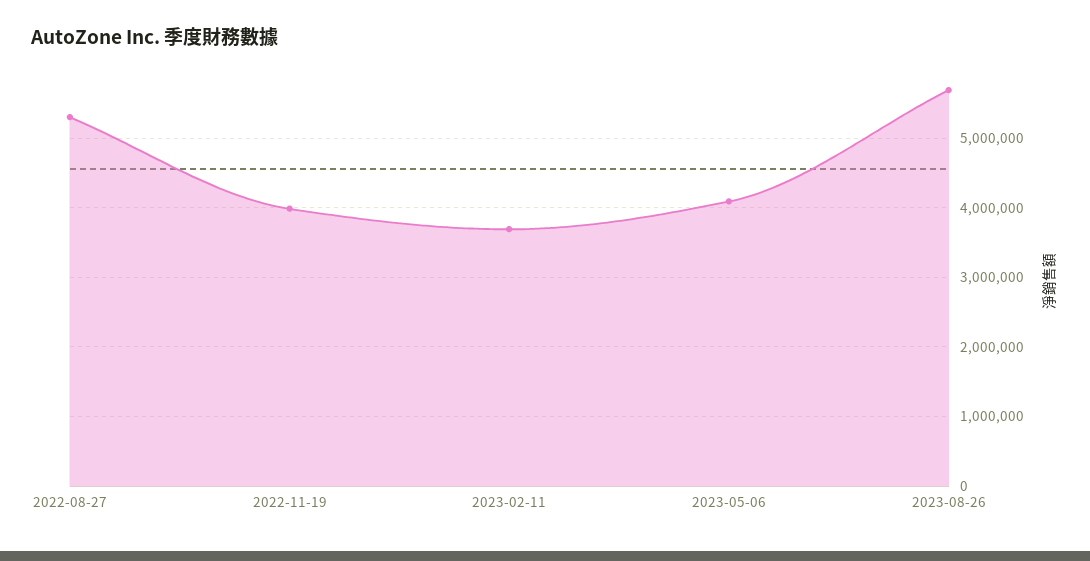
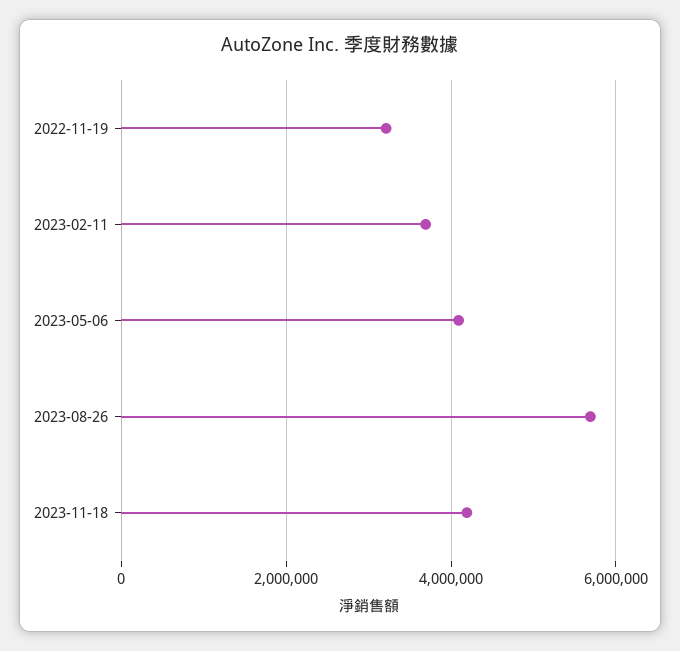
2022-08-27: 5300000 -> none
2022-11-19: 4000000 -> 3200000
2023-11-18: none -> 4200000

